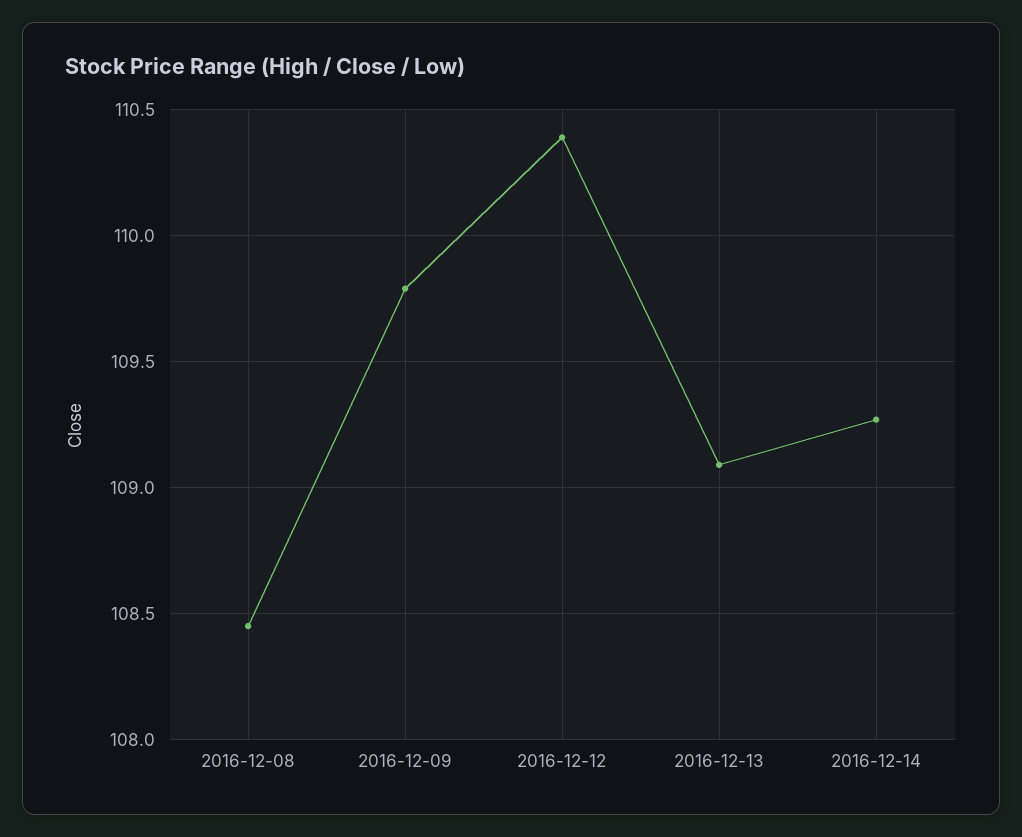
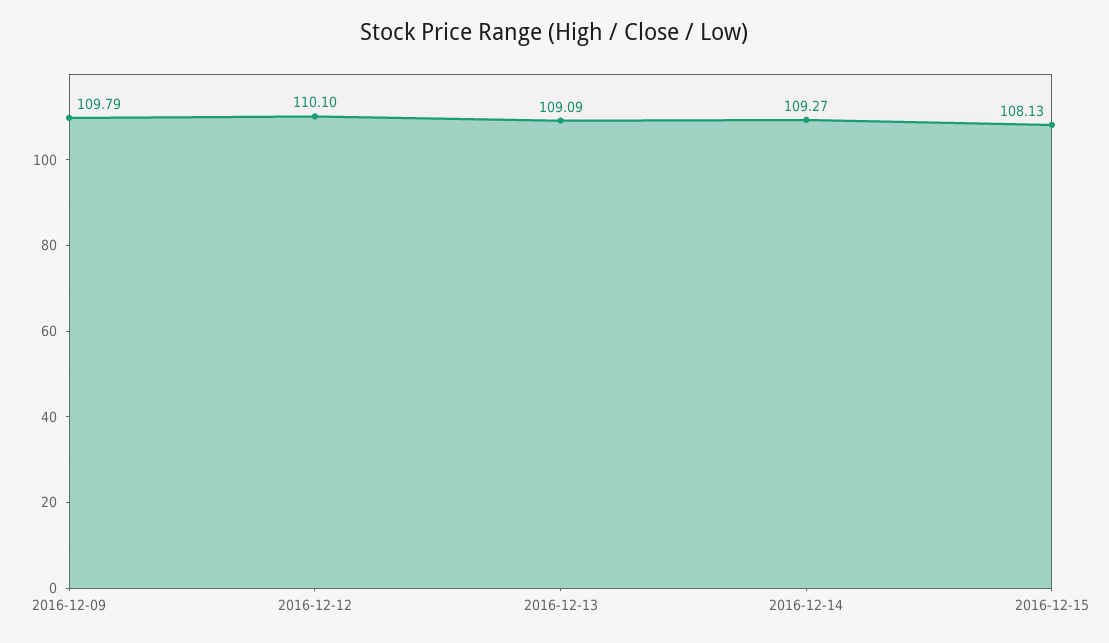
2016-12-08: 108.45 -> none
2016-12-12: 110.4 -> 110.1
2016-12-15: none -> 108.13

